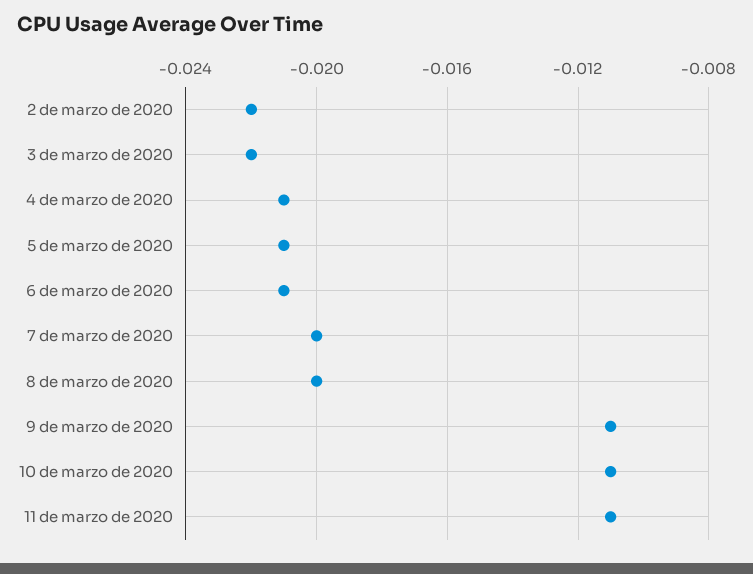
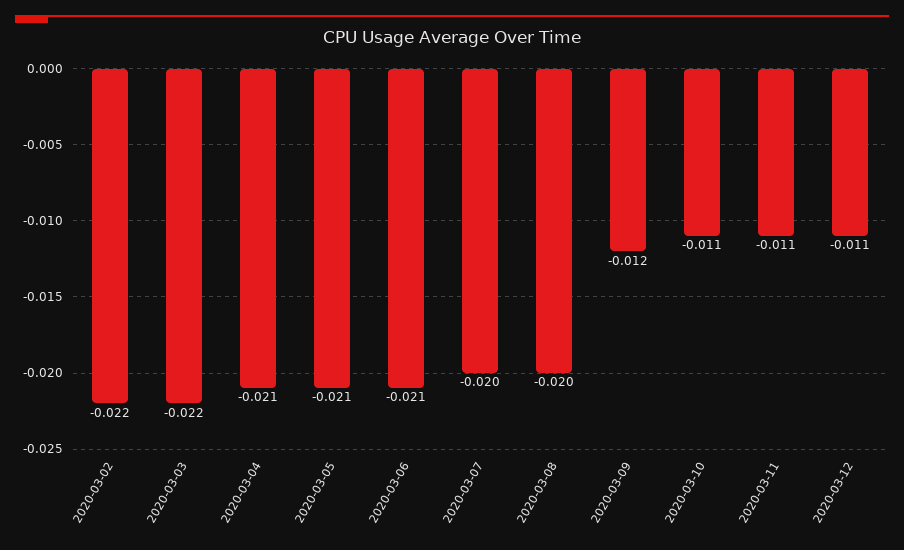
9 de marzo de 2020: -0.011 -> -0.012
2020-03-12: none -> -0.011

